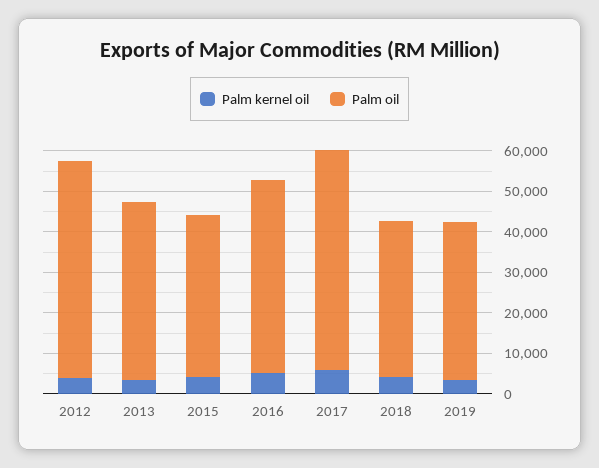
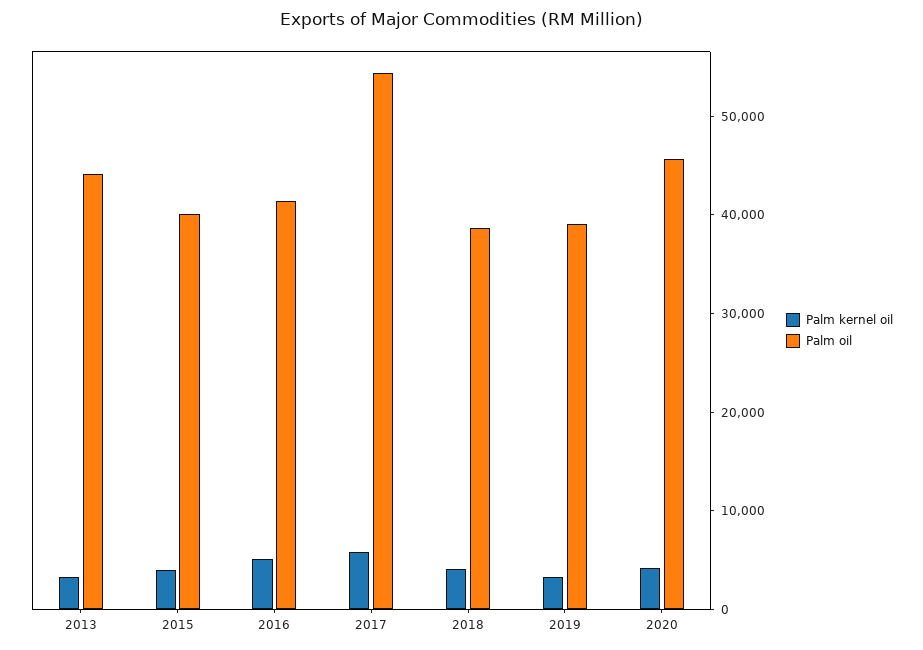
Palm kernel oil, 2012: 4000 -> none
Palm oil, 2012: 54000 -> none
Palm oil, 2016: 48000 -> 42000
Palm kernel oil, 2020: none -> 4000
Palm oil, 2020: none -> 46000

